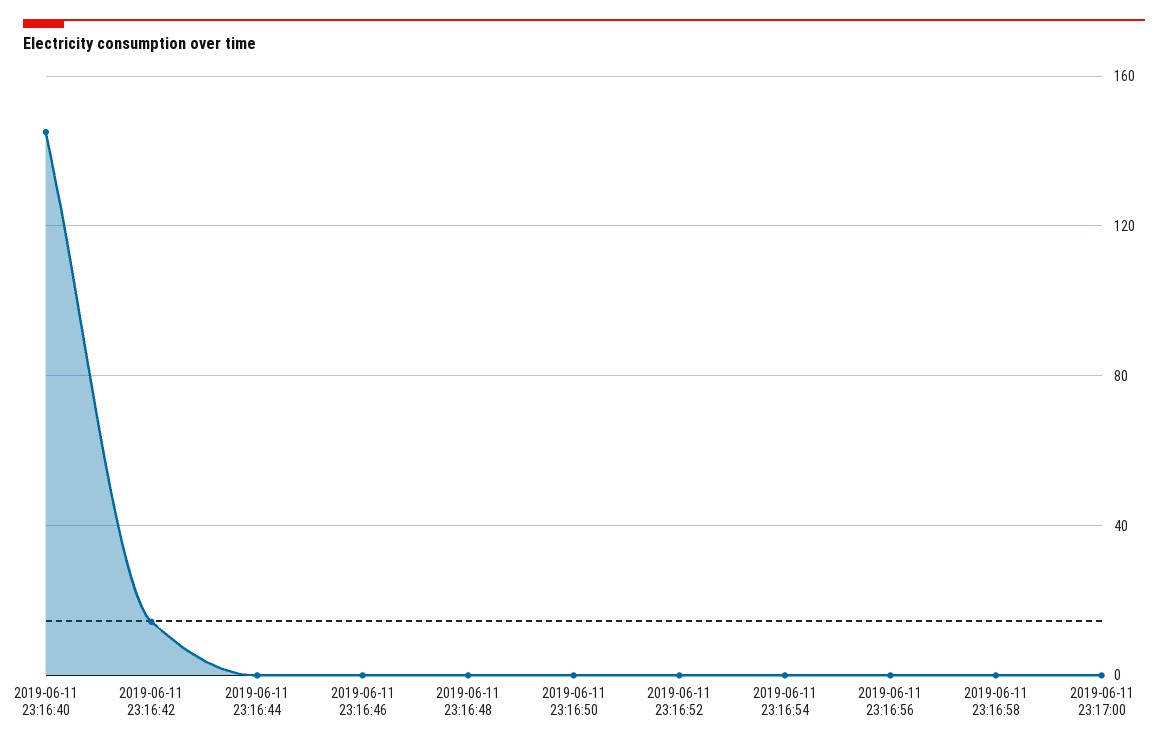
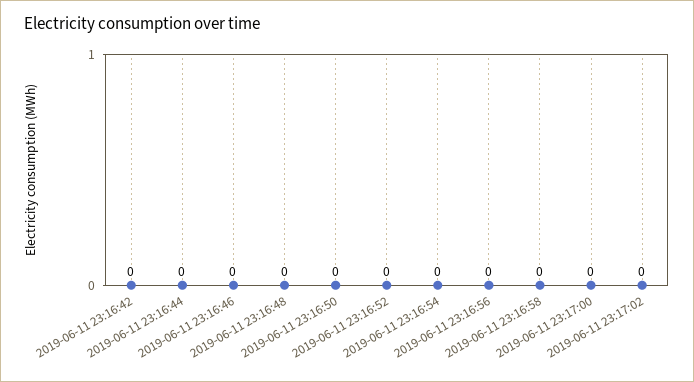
2019-06-11 23:16:40: 145 -> none
2019-06-11 23:16:42: 15 -> 0
2019-06-11 23:17:02: none -> 0

